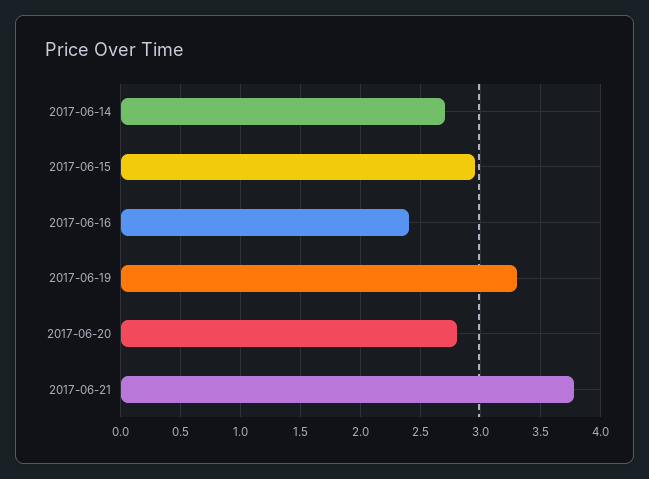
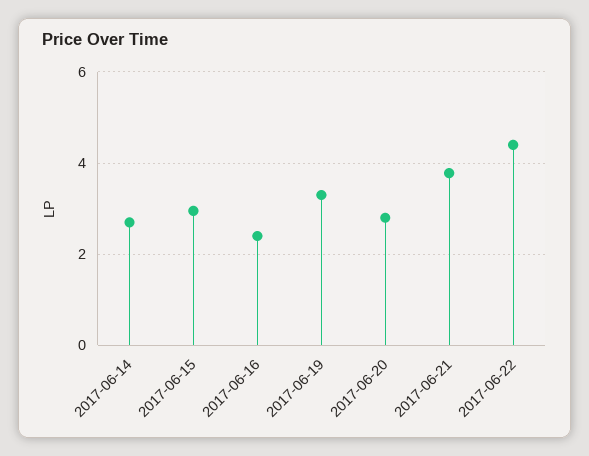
2017-06-22: none -> 4.4

